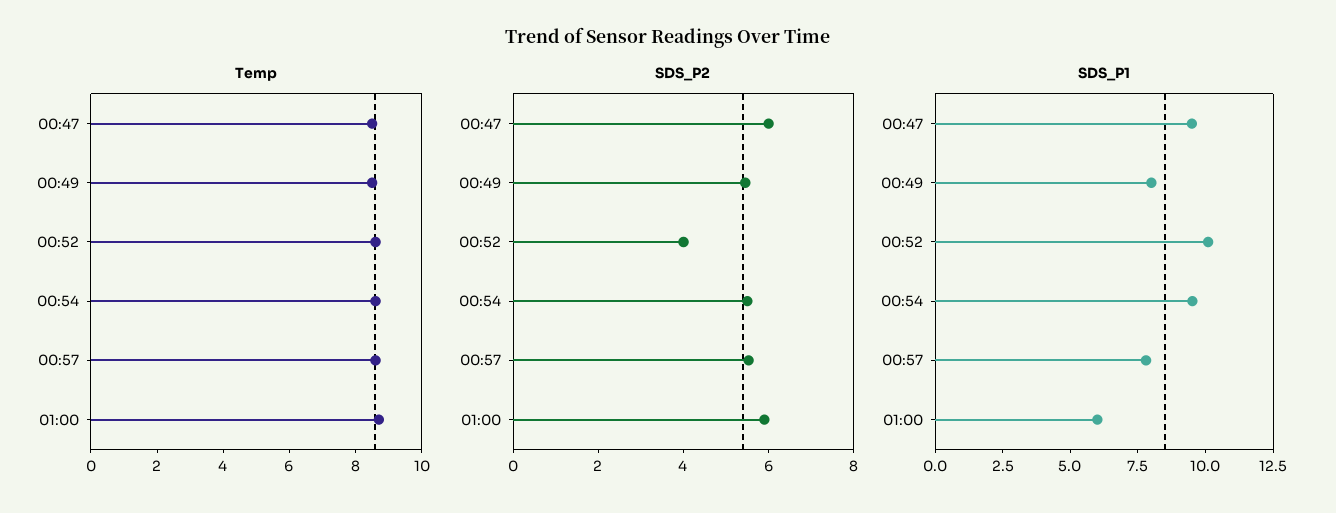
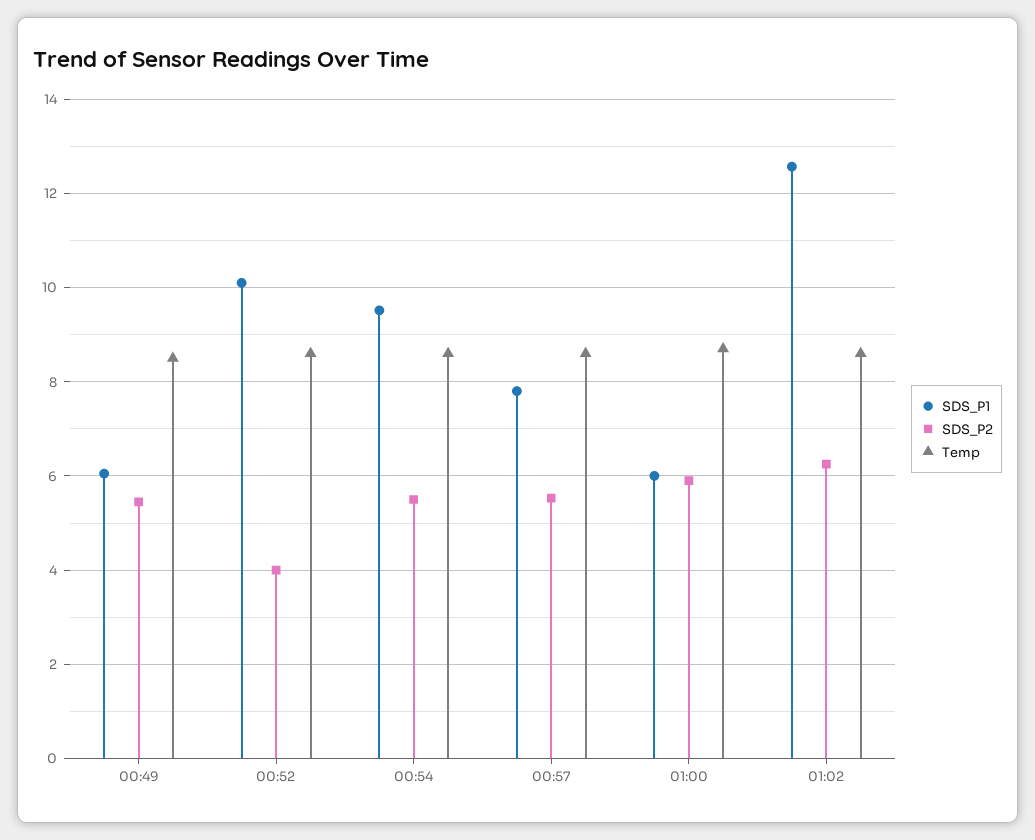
Temp, 00:47: 8.5 -> none
SDS_P2, 00:47: 6 -> none
SDS_P1, 00:47: 9.5 -> none
SDS_P1, 00:49: 8 -> 6
SDS_P1, 01:02: none -> 12.6
SDS_P2, 01:02: none -> 6.2
Temp, 01:02: none -> 8.6

